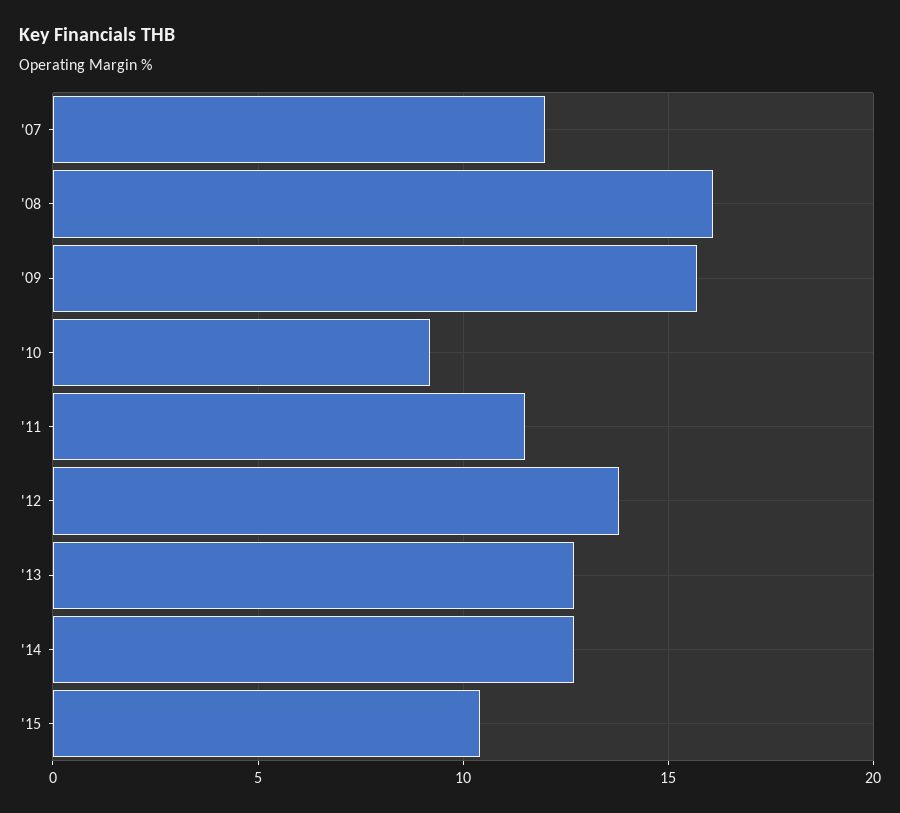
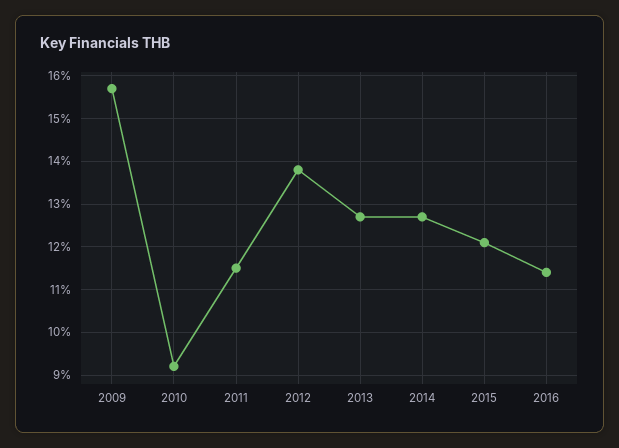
'07: 12 -> none
'08: 16 -> none
'15: 10.5 -> 12
2016: none -> 11.5

